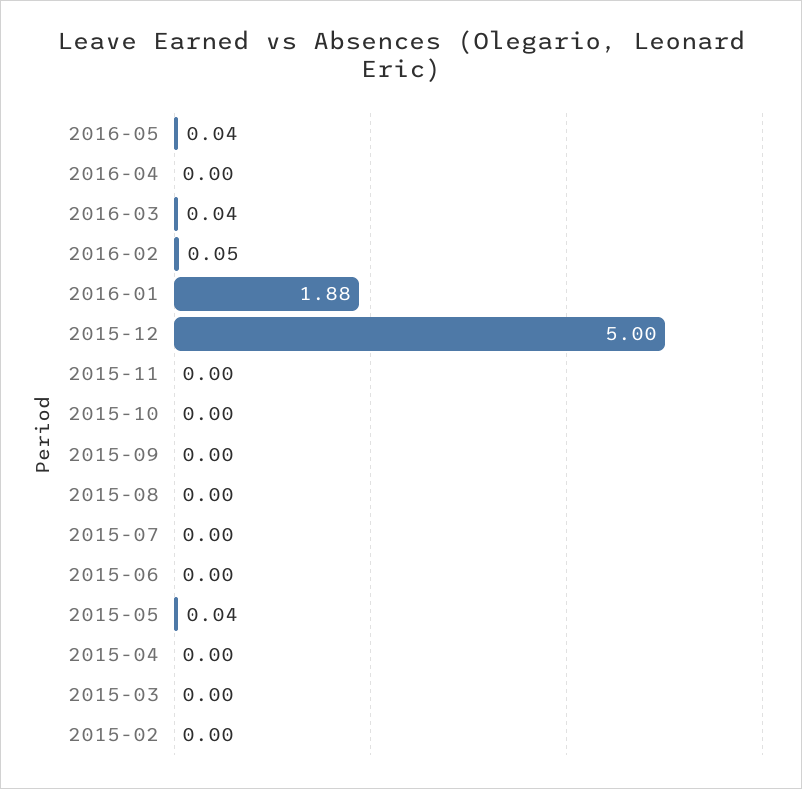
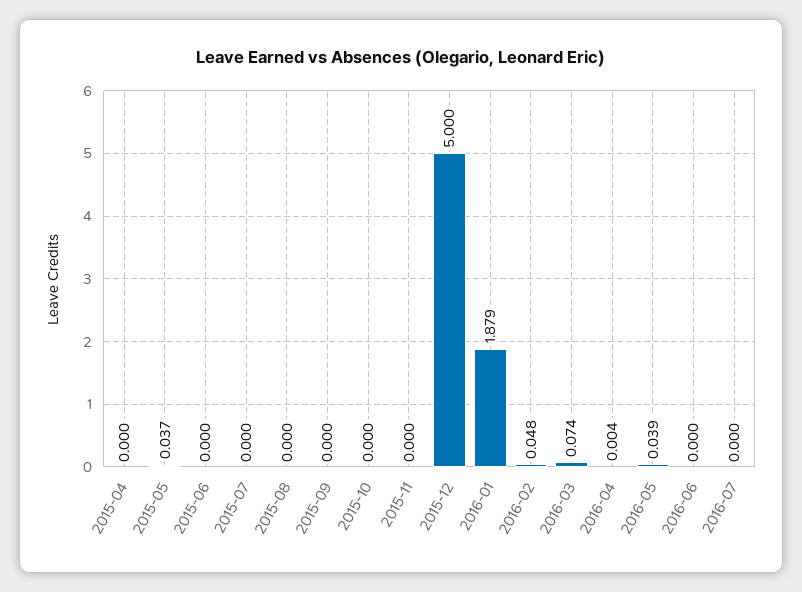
2016-03: 0.04 -> 0.074
2015-03: 0 -> none
2015-02: 0 -> none
2016-06: none -> 0
2016-07: none -> 0

